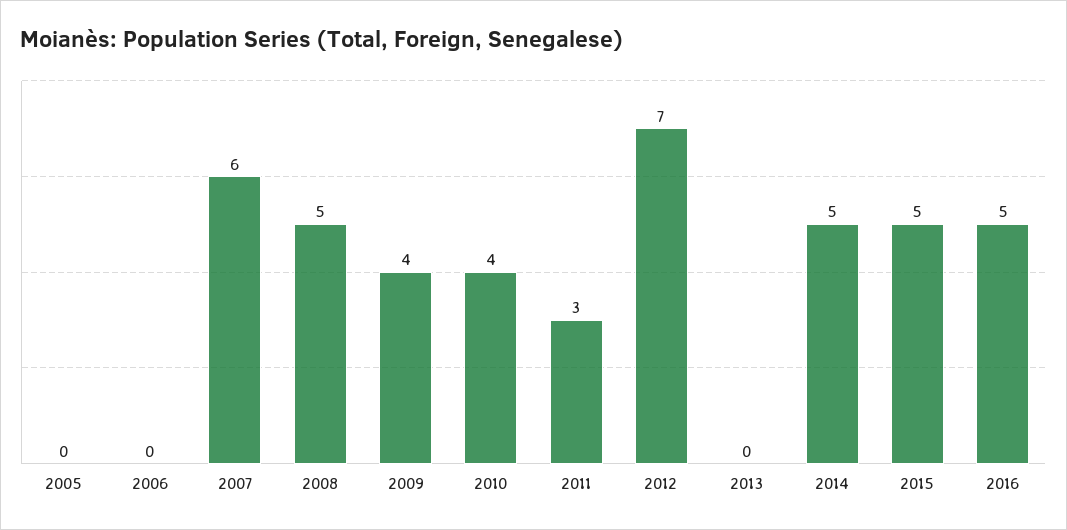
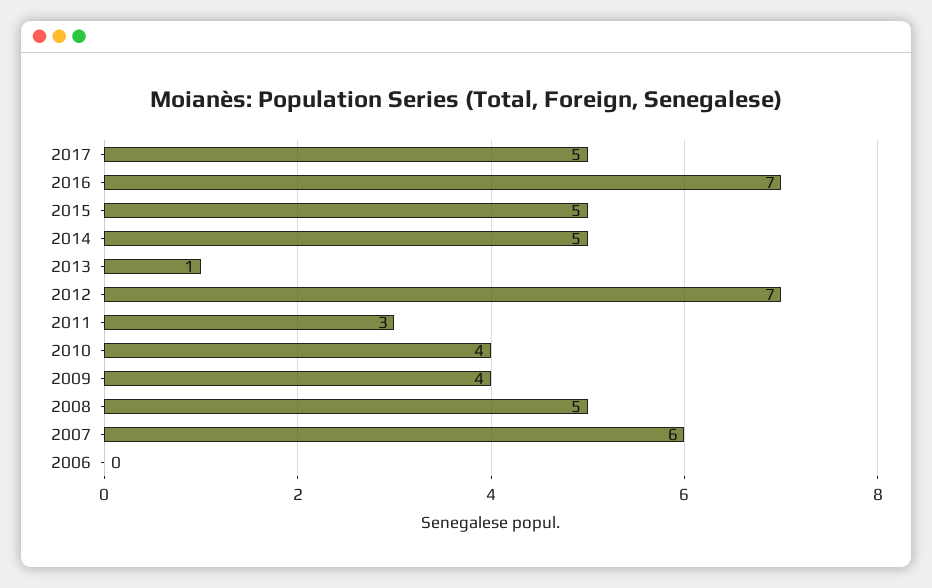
2005: 0 -> none
2013: 0 -> 1
2016: 5 -> 7
2017: none -> 5

